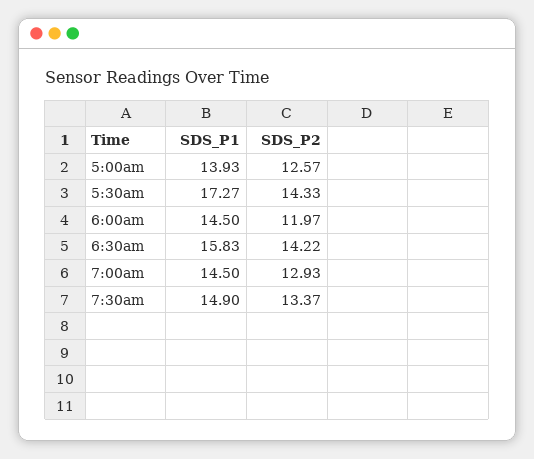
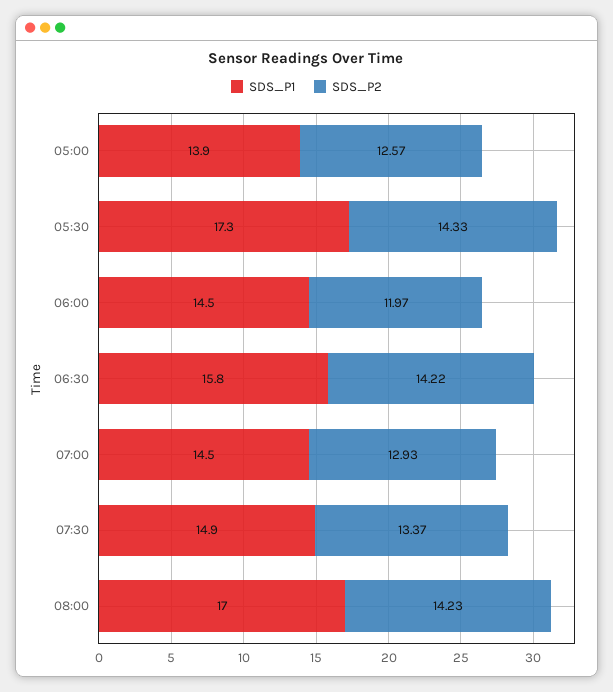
SDS_P1, 08:00: none -> 17
SDS_P2, 08:00: none -> 14.23

